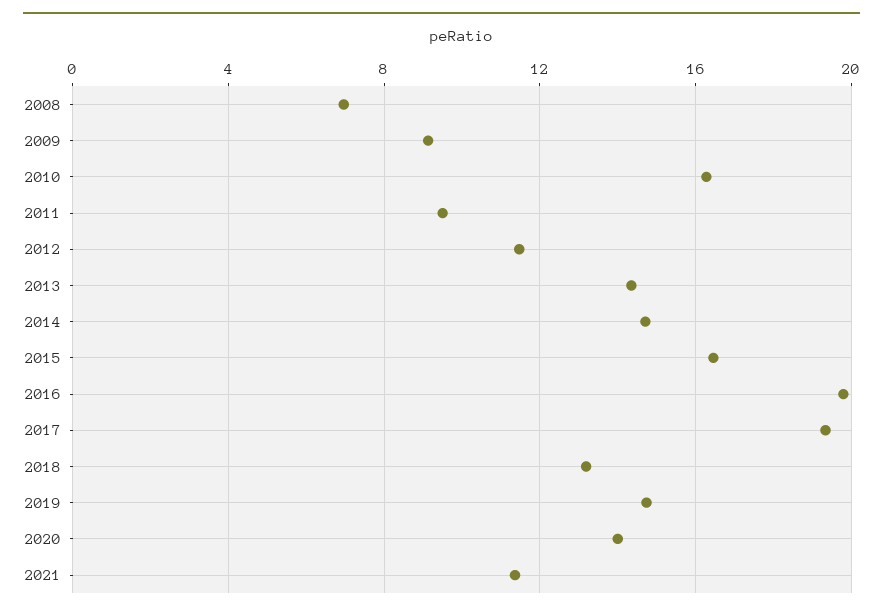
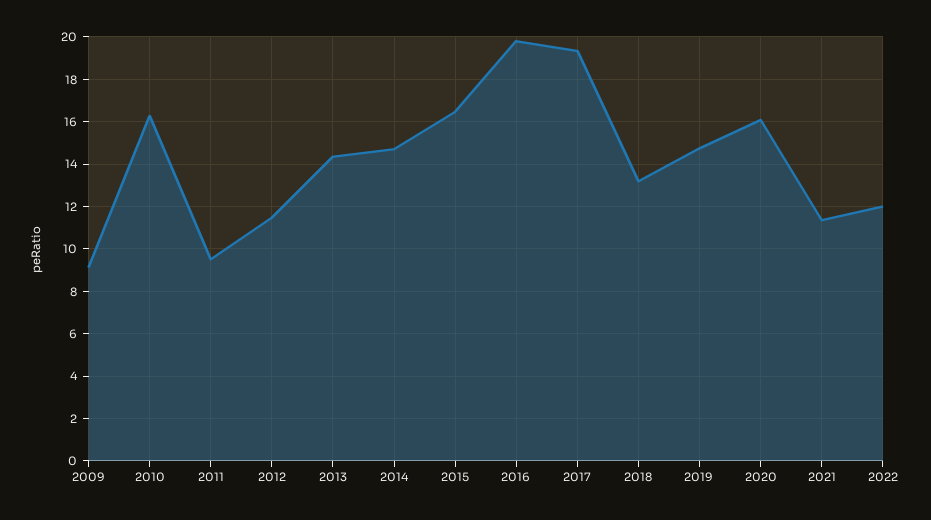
2008: 7 -> none
2020: 14 -> 16
2022: none -> 12

